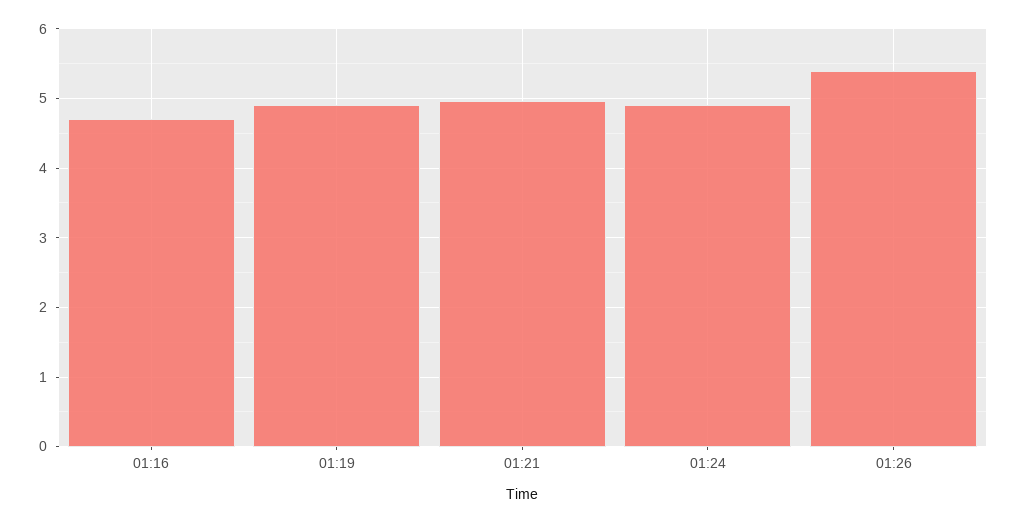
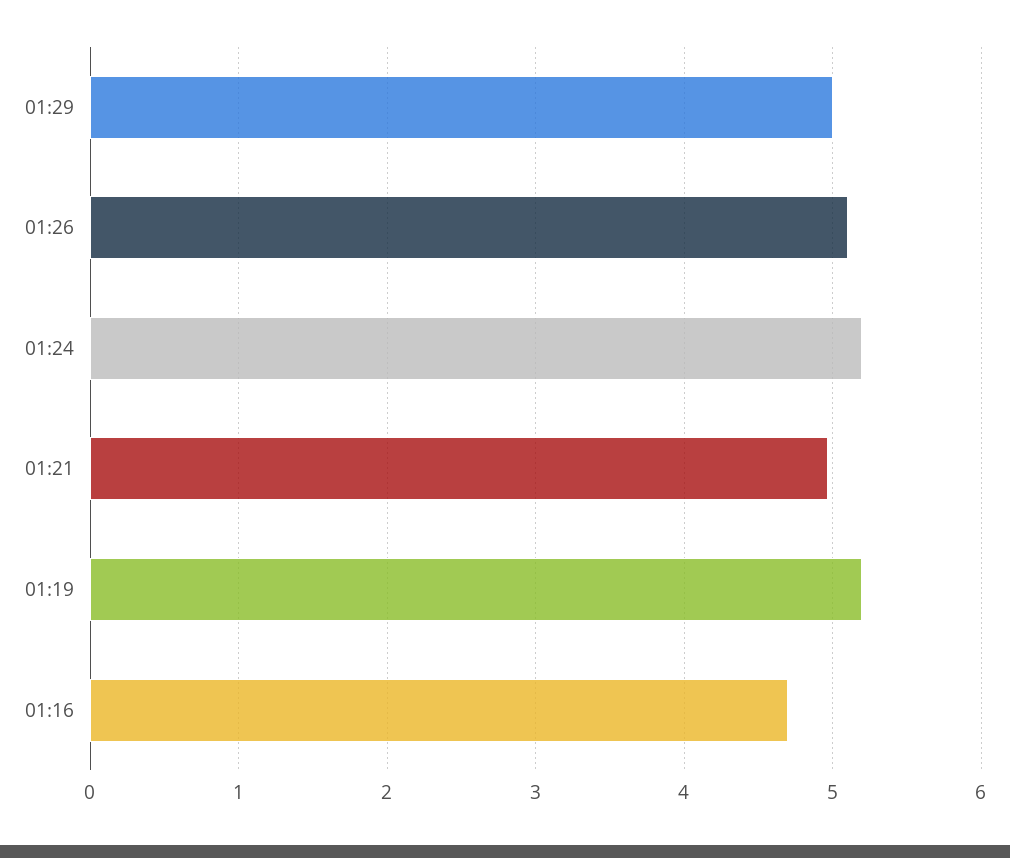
01:19: 4.9 -> 5.2
01:24: 4.9 -> 5.2
01:26: 5.4 -> 5.1
01:29: none -> 5

